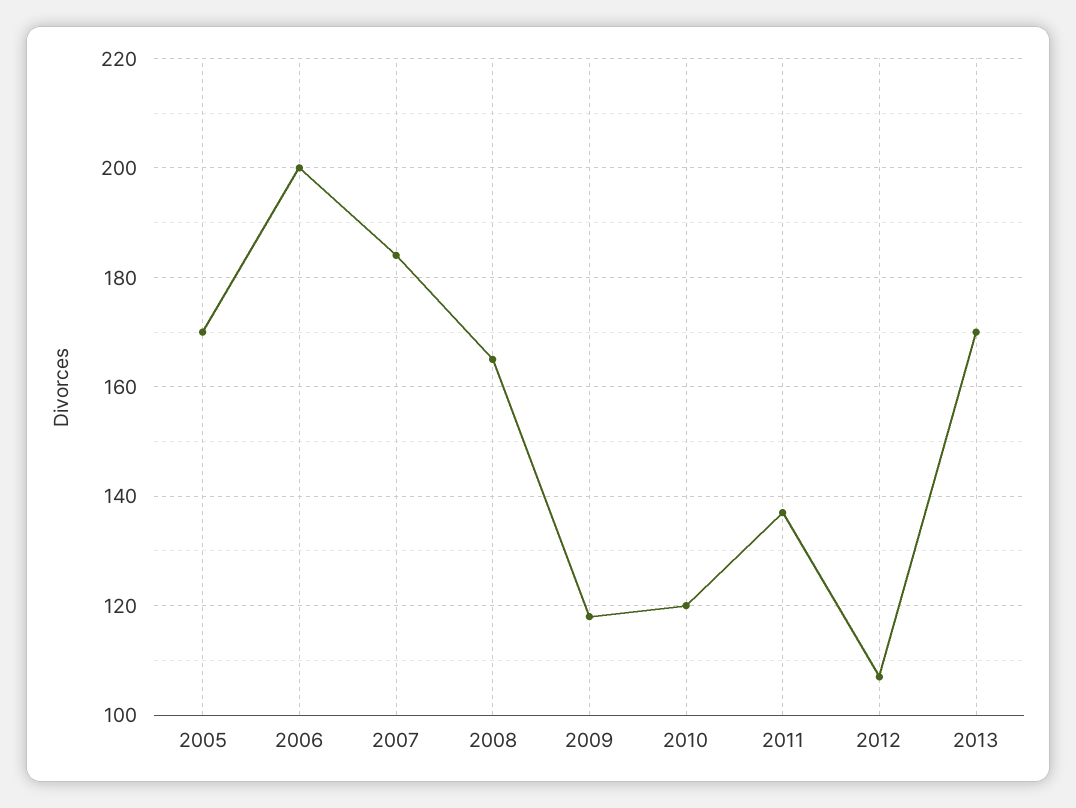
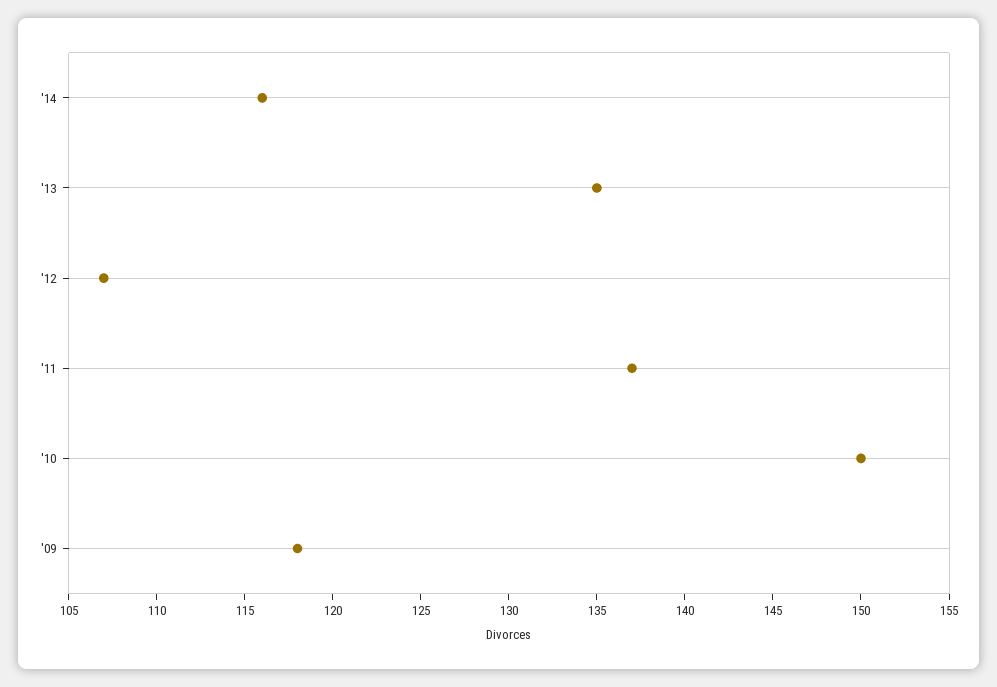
2005: 170 -> none
2006: 200 -> none
2007: 185 -> none
2008: 165 -> none
2010: 120 -> 150
2013: 170 -> 135
'14: none -> 116

